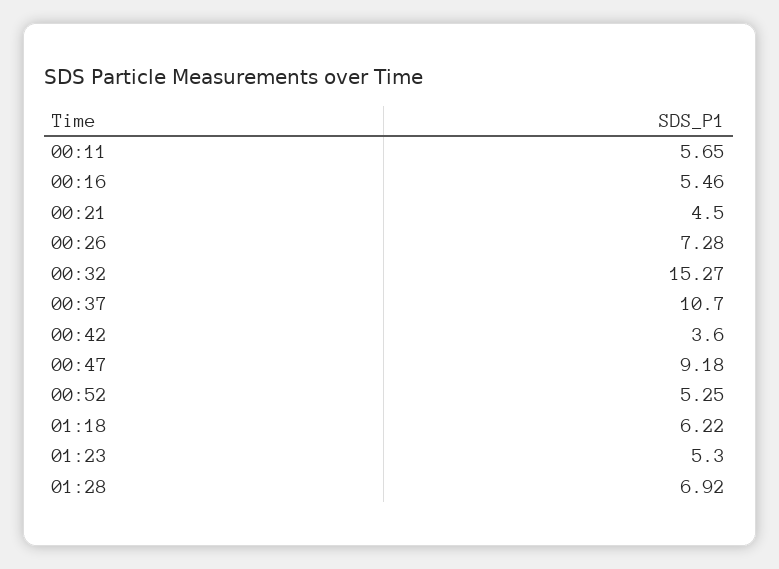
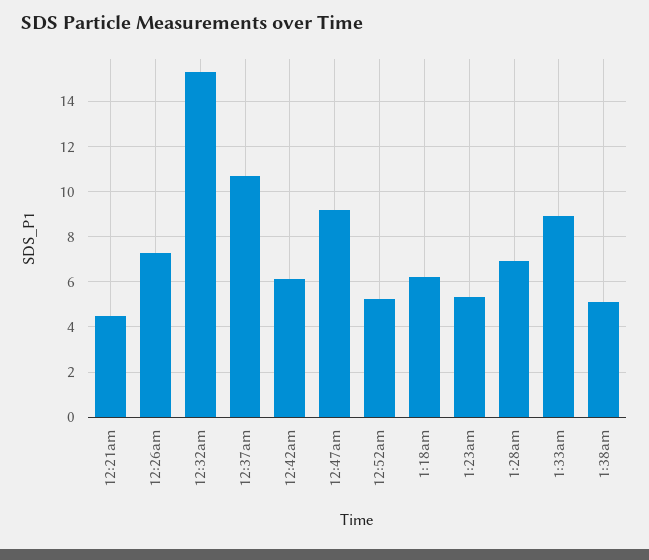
00:11: 5.65 -> none
00:16: 5.46 -> none
00:42: 3.6 -> 6
1:33am: none -> 9
1:38am: none -> 5

